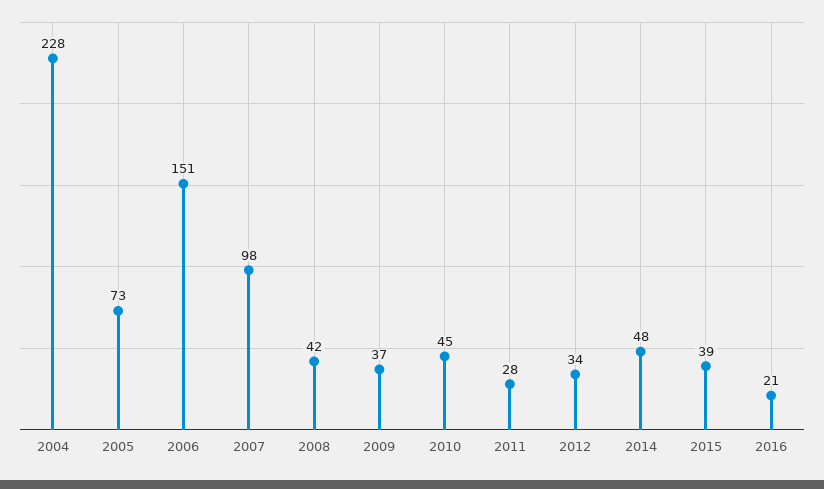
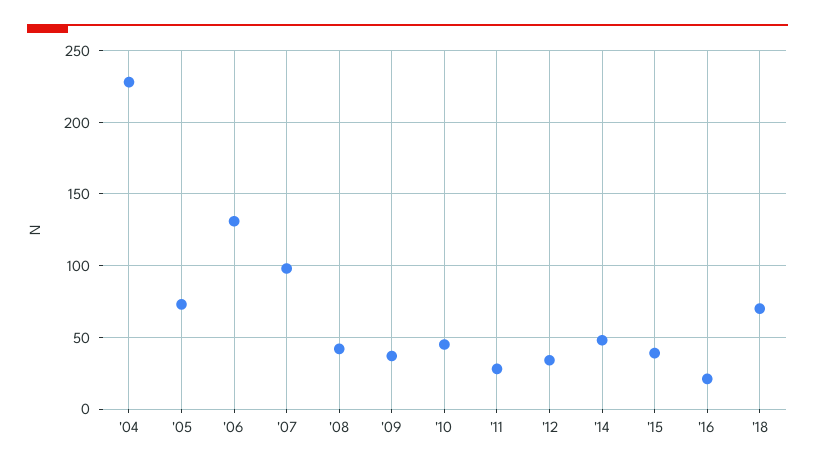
2006: 151 -> 130
'18: none -> 70

